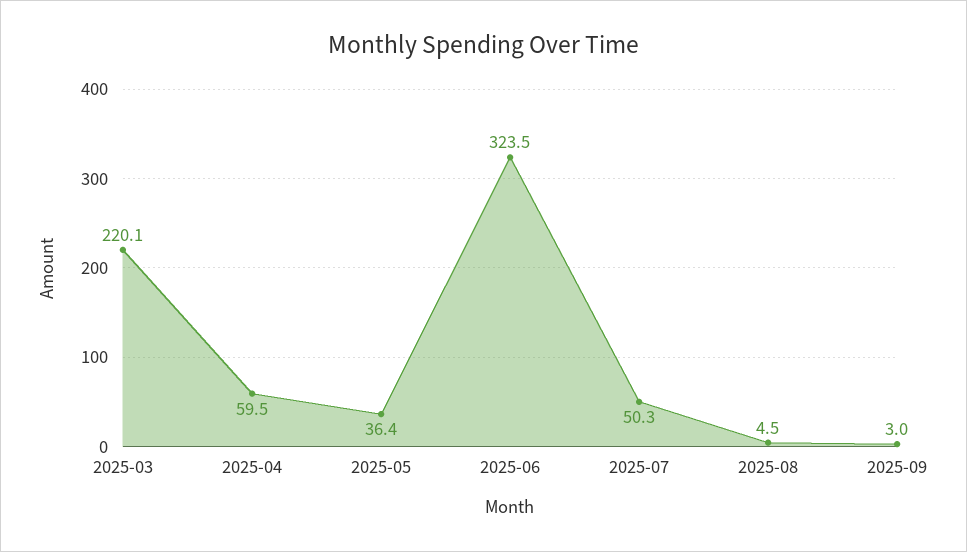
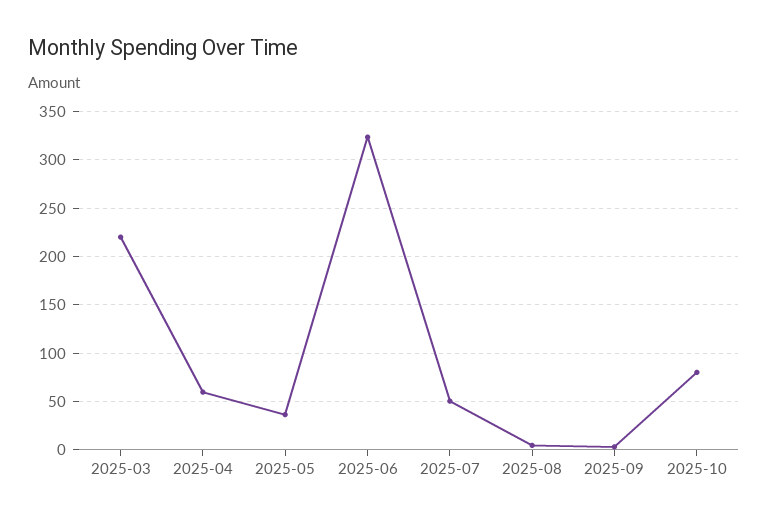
2025-10: none -> 80

